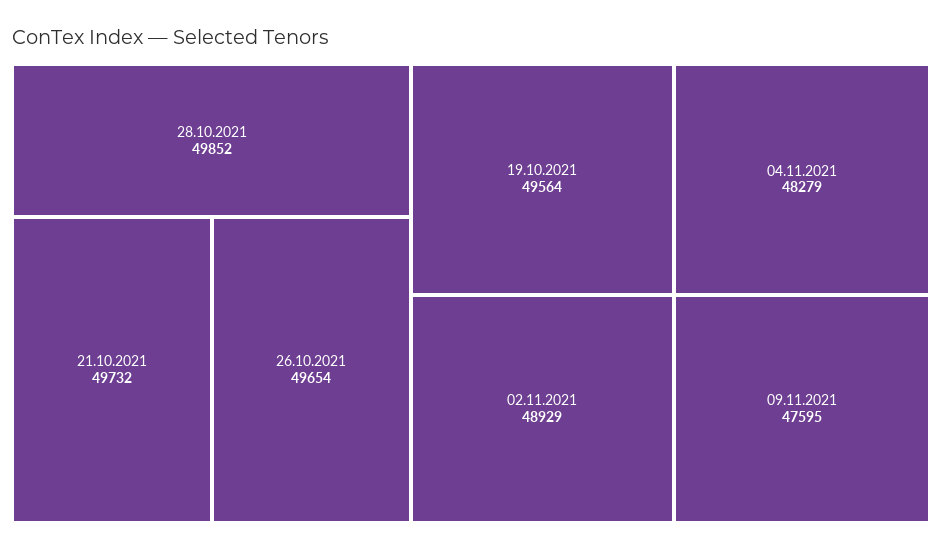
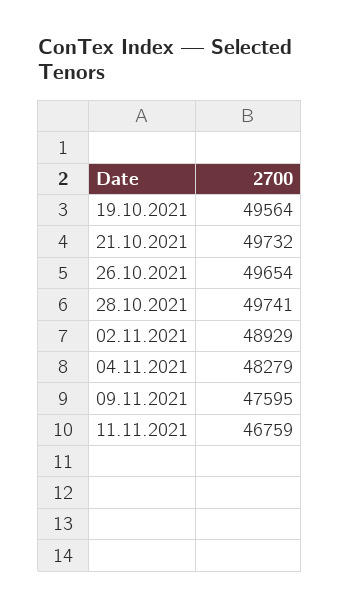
28.10.2021: 49852 -> 49741
11.11.2021: none -> 46759

